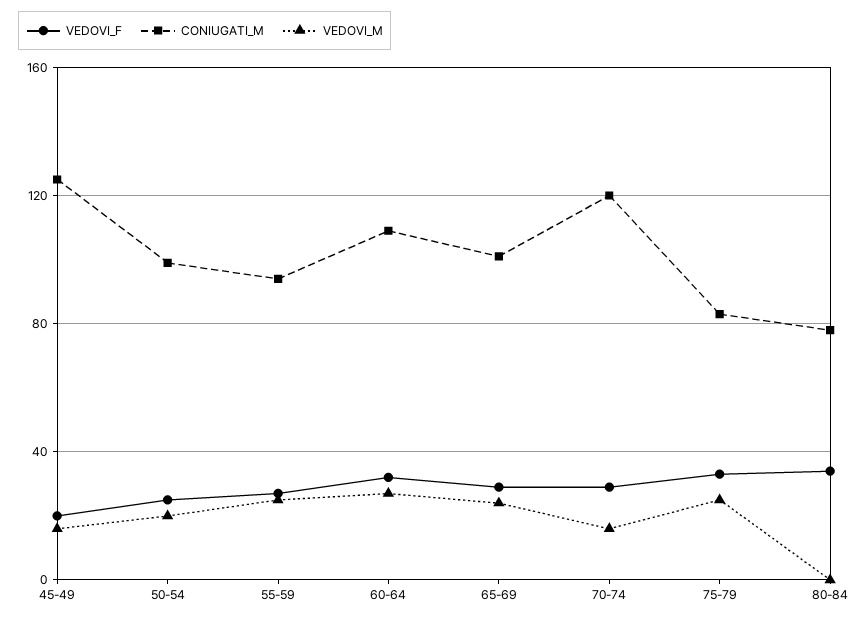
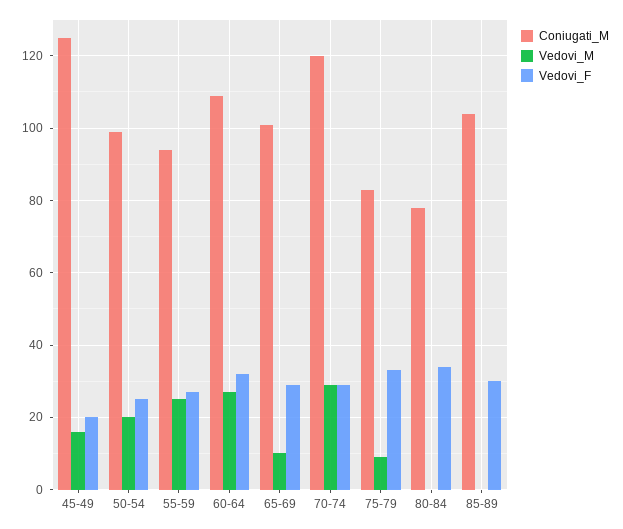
VEDOVI_M, 65-69: 25 -> 10
VEDOVI_M, 70-74: 15 -> 30
VEDOVI_M, 75-79: 25 -> 10
CONIUGATI_M, 85-89: none -> 105
VEDOVI_M, 85-89: none -> 0
VEDOVI_F, 85-89: none -> 30

